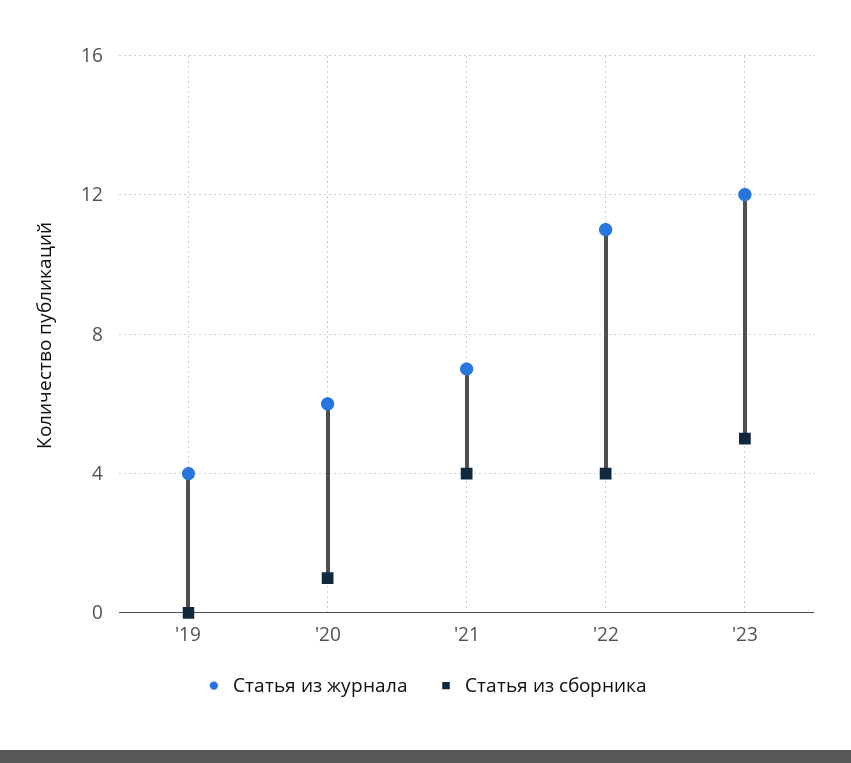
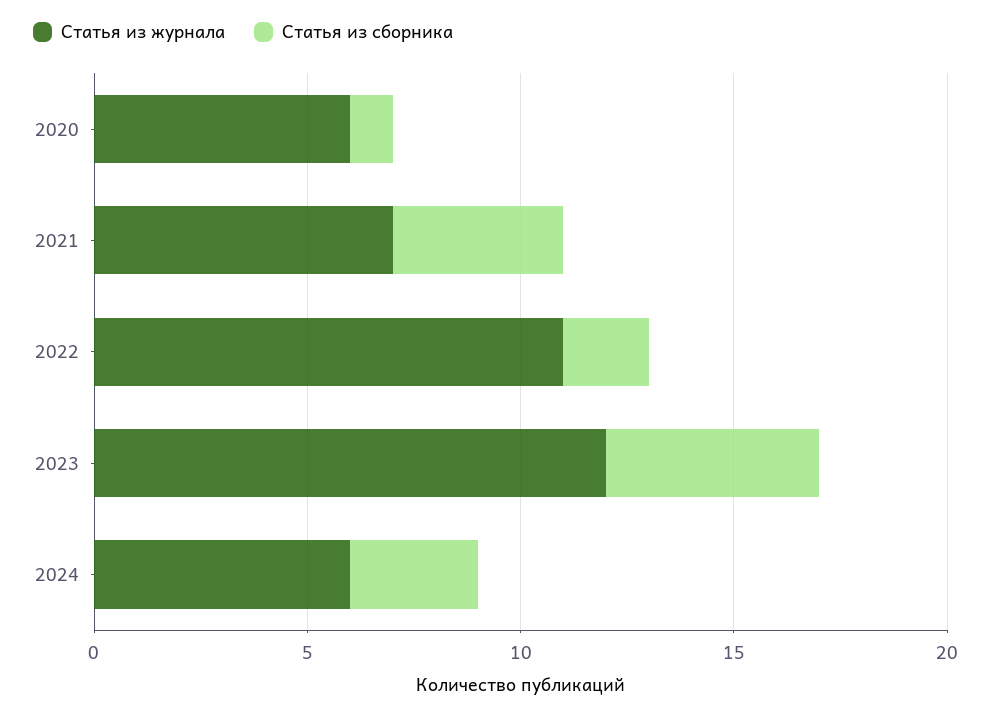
Статья из журнала, '19: 4 -> none
Статья из сборника, '19: 0 -> none
Статья из сборника, '22: 4 -> 2
Статья из журнала, 2024: none -> 6
Статья из сборника, 2024: none -> 3

